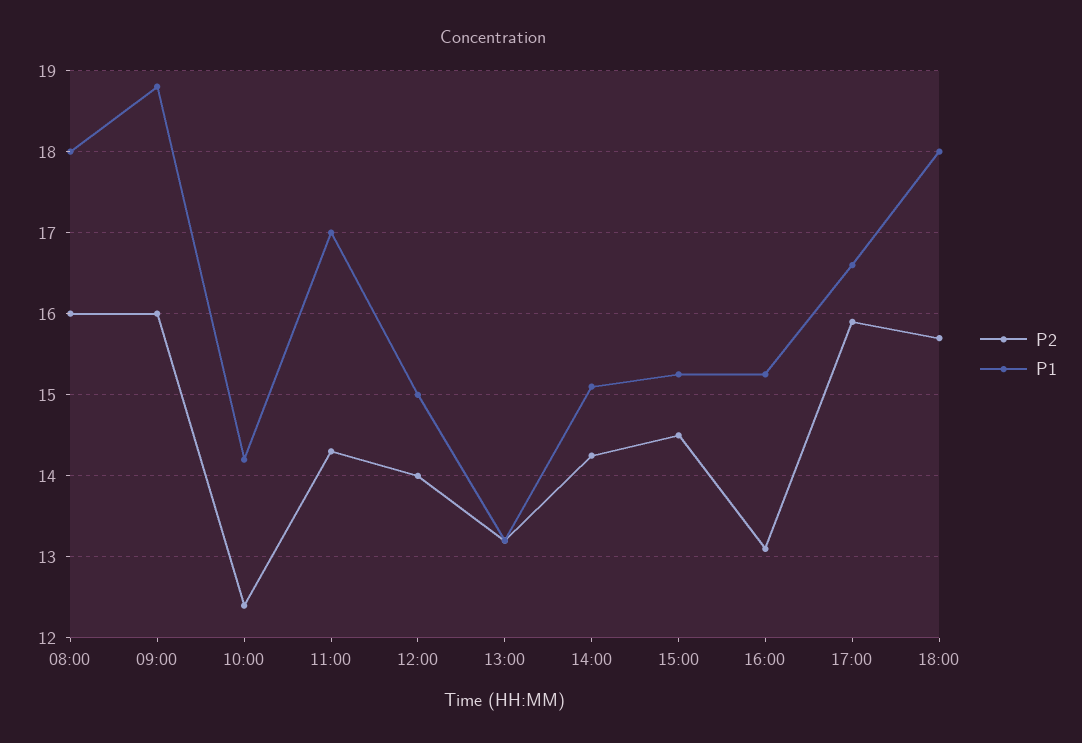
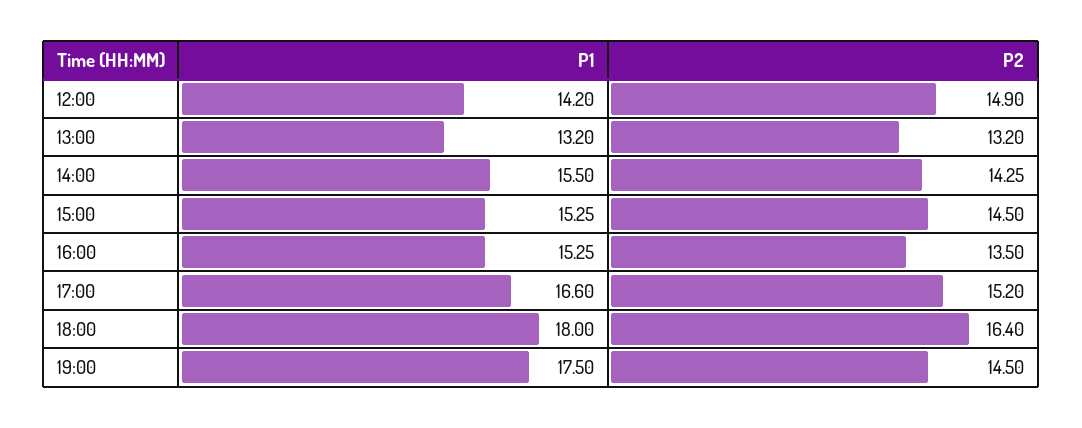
P2, 08:00: 16 -> none
P1, 08:00: 18 -> none
P2, 09:00: 16 -> none
P1, 09:00: 18.8 -> none
P2, 10:00: 12.4 -> none
P1, 10:00: 14.2 -> none
P2, 11:00: 14.3 -> none
P1, 11:00: 17 -> none
P2, 12:00: 14 -> 14.9
P1, 12:00: 15 -> 14.2
P1, 14:00: 15.1 -> 15.5
P2, 16:00: 13.1 -> 13.5
P2, 17:00: 15.9 -> 15.2
P2, 18:00: 15.7 -> 16.4
P1, 19:00: none -> 17.5
P2, 19:00: none -> 14.5

